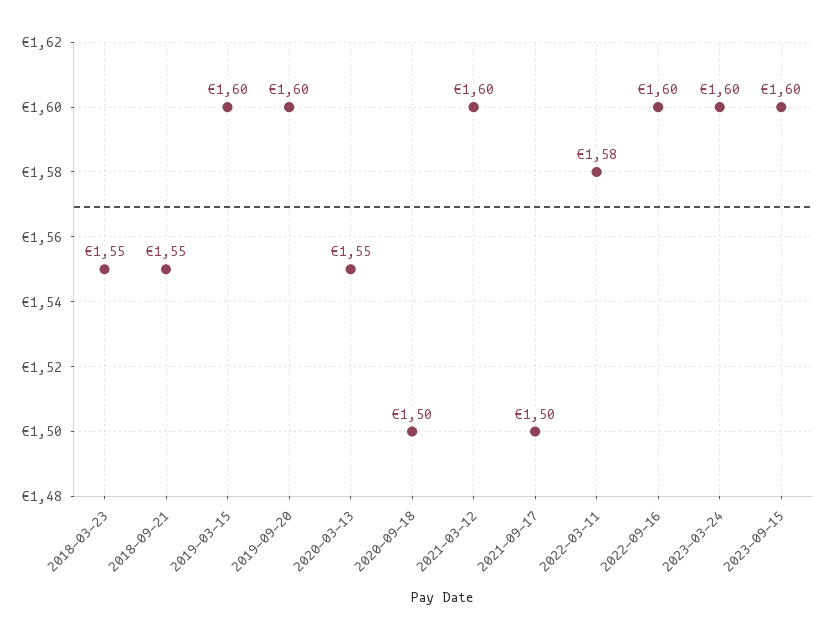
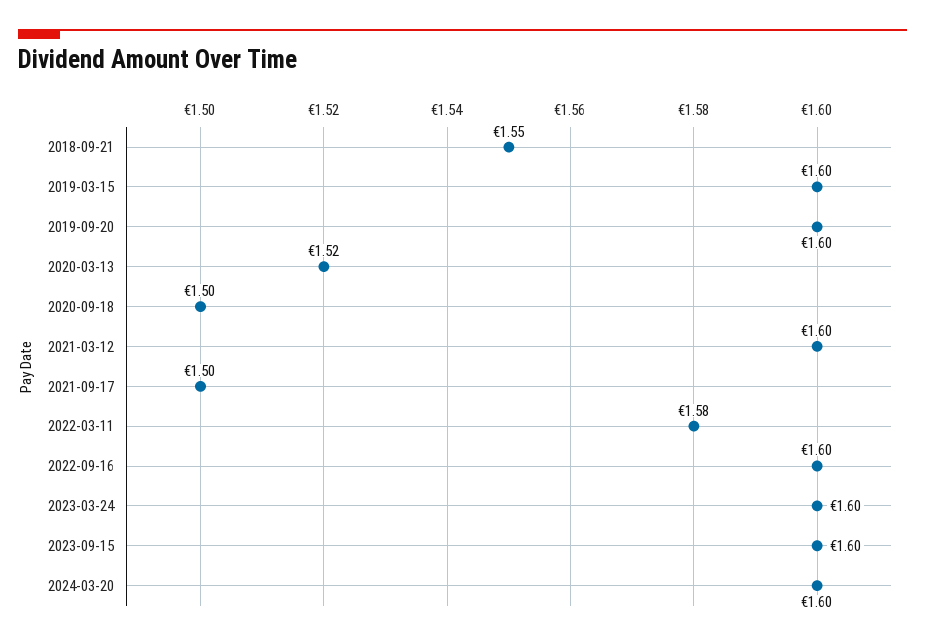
2018-03-23: 1.55 -> none
2020-03-13: 1.55 -> 1.52
2024-03-20: none -> 1.6

